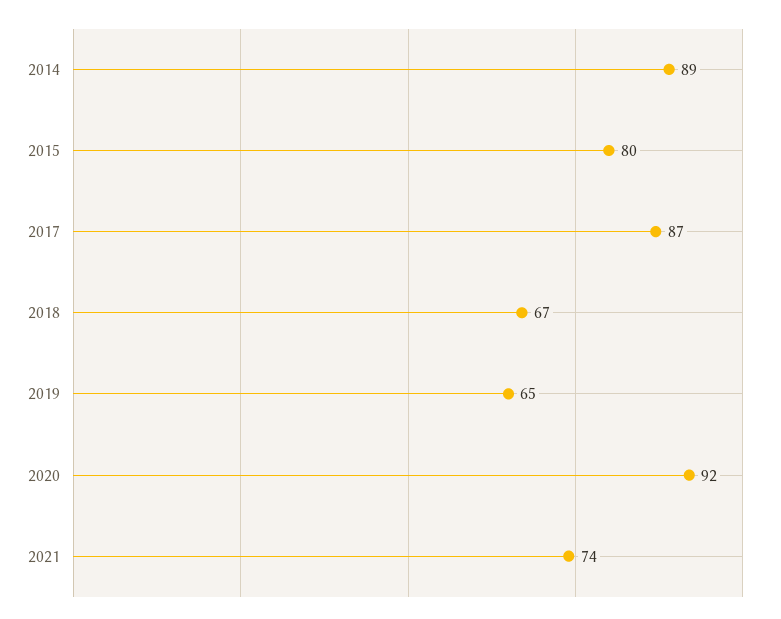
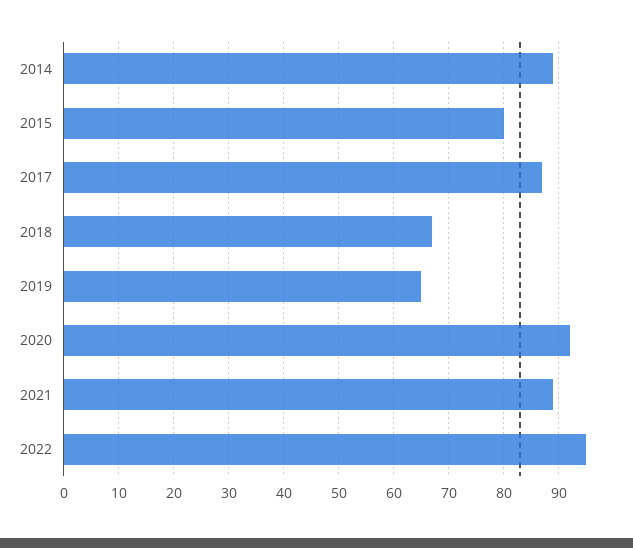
2021: 74 -> 90
2022: none -> 95

